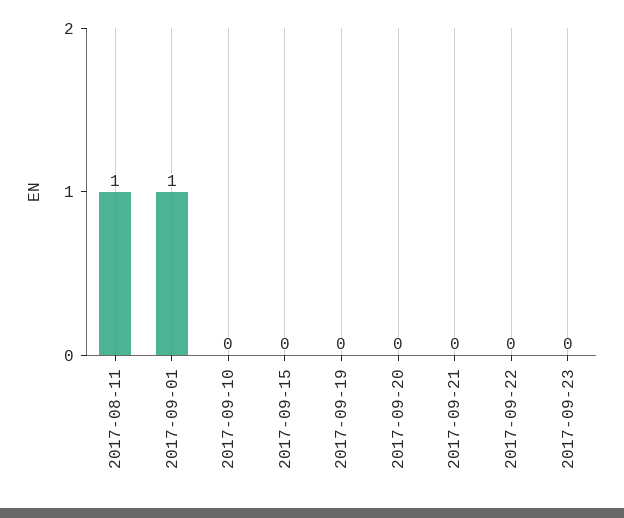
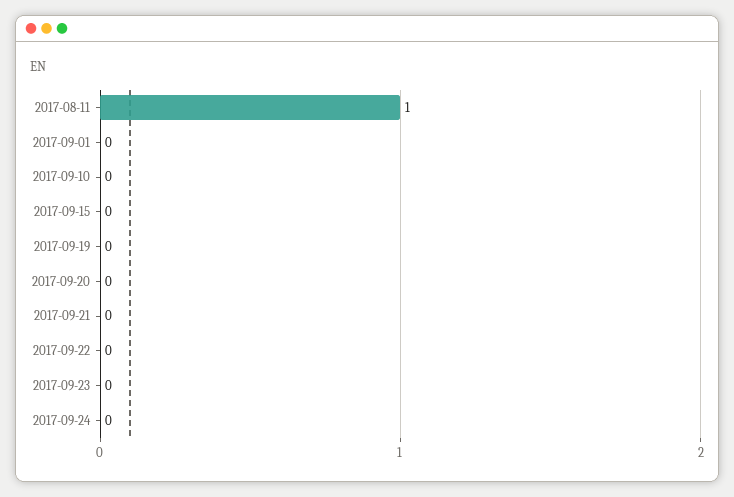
2017-09-01: 1 -> 0
2017-09-24: none -> 0

